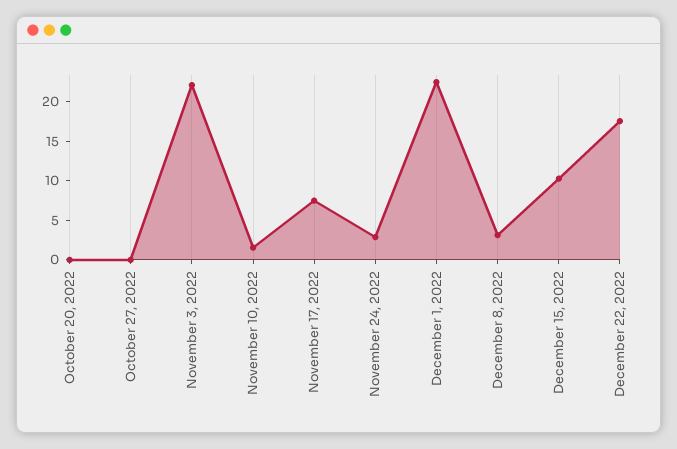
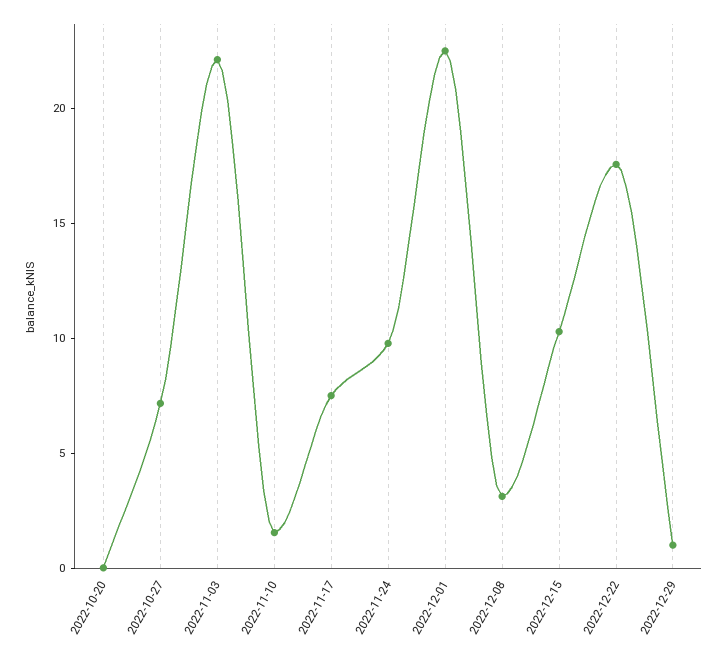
October 27, 2022: 0 -> 7
November 24, 2022: 2.5 -> 10
2022-12-29: none -> 1

